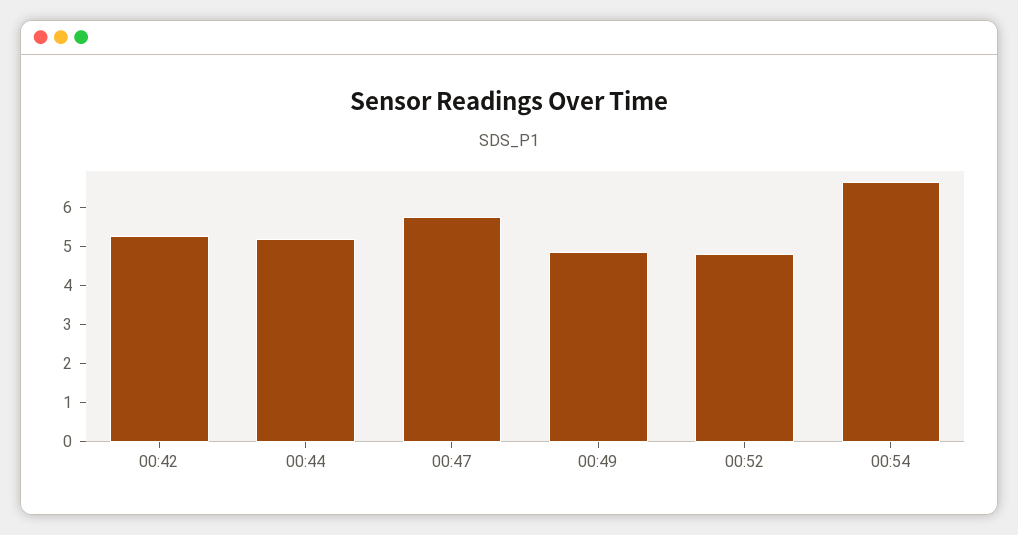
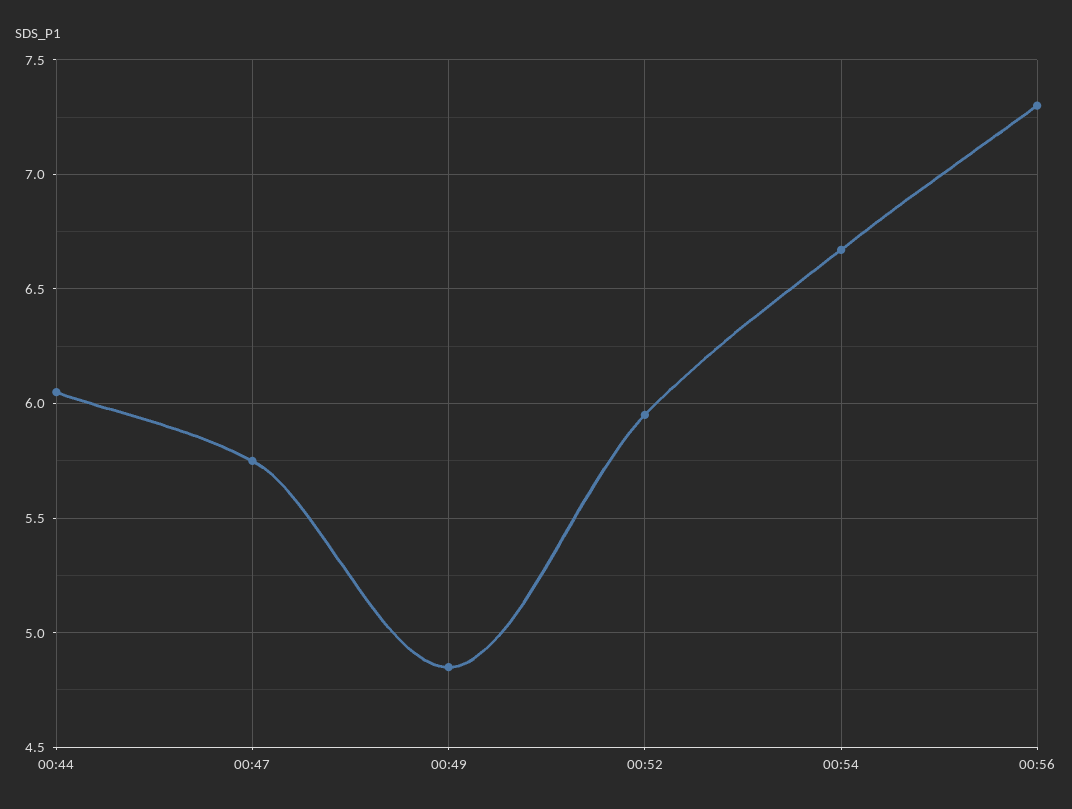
00:42: 5.25 -> none
00:44: 5.25 -> 6.05
00:52: 4.75 -> 5.95
00:56: none -> 7.3

